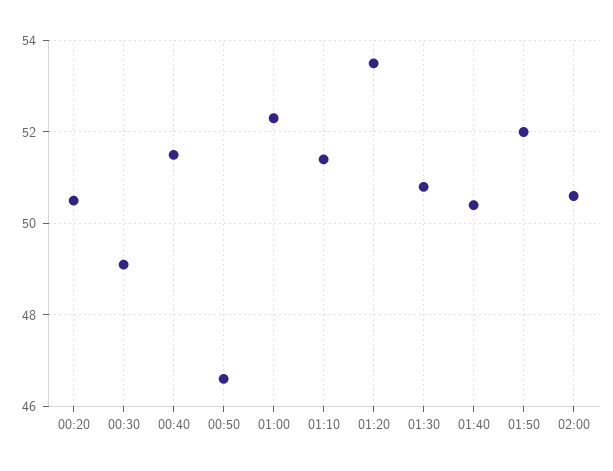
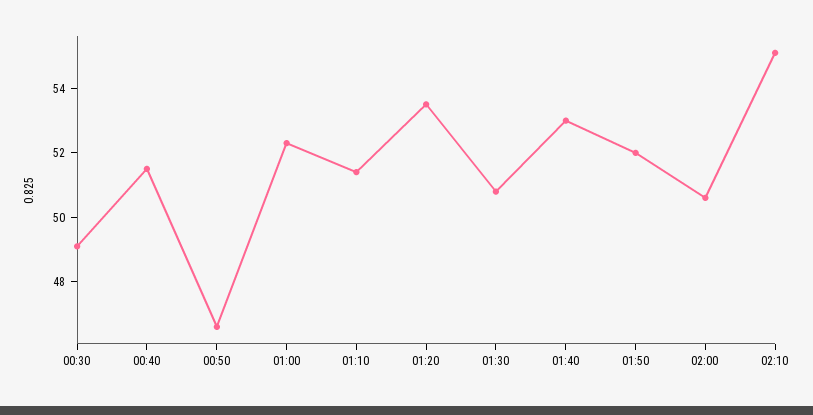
00:20: 50.5 -> none
01:40: 50.5 -> 53
02:10: none -> 55

